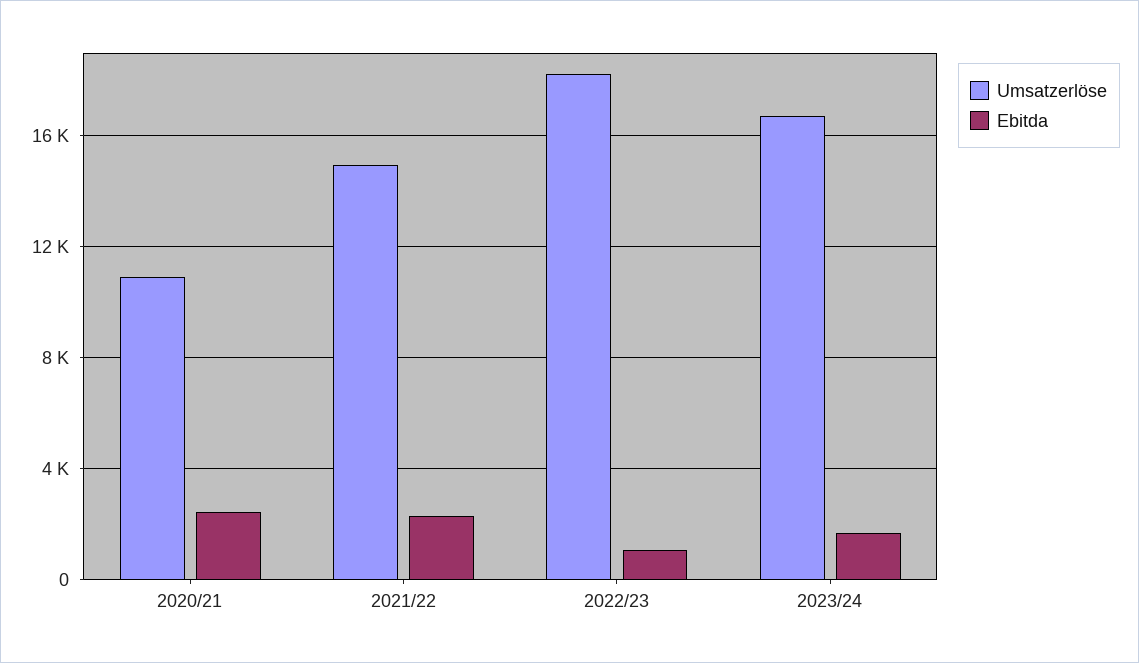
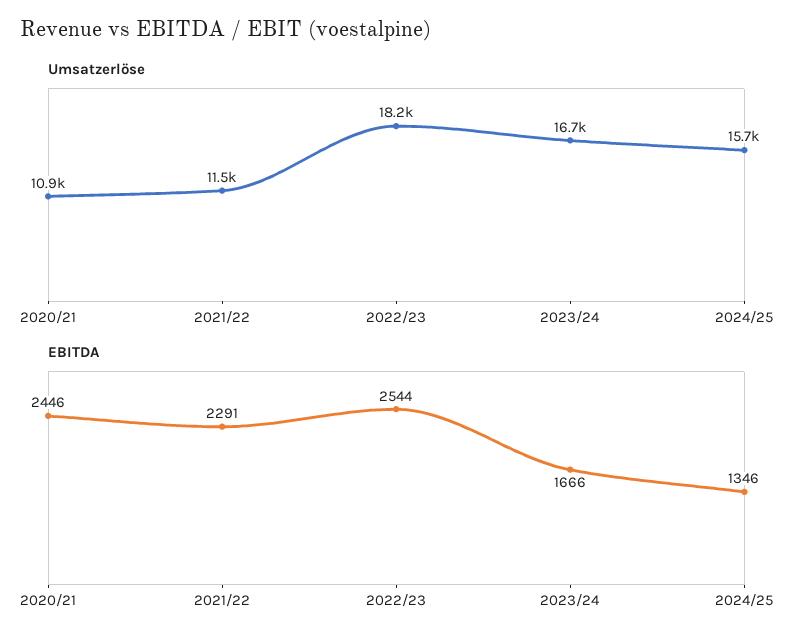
Umsatzerlöse, 2021/22: 15000 -> 11500
Ebitda, 2022/23: 1000 -> 2544
Umsatzerlöse, 2024/25: none -> 15700
Ebitda, 2024/25: none -> 1346

